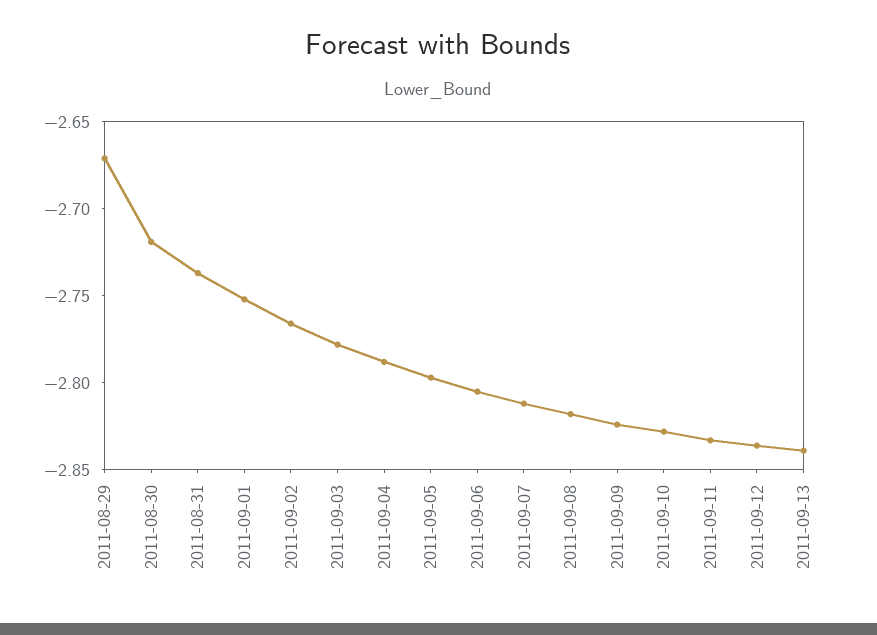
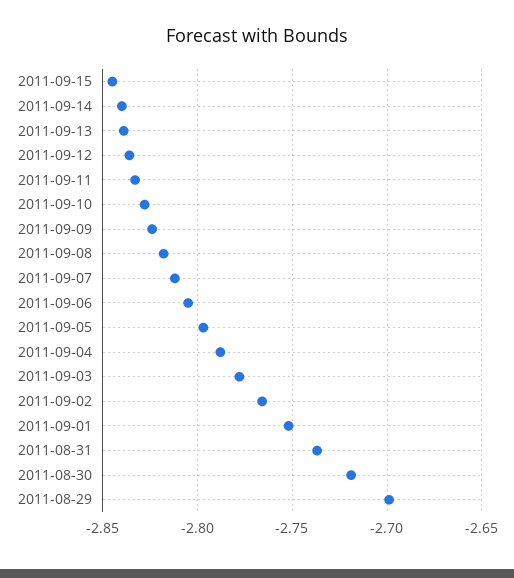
2011-08-29: -2.67 -> -2.7
2011-09-15: none -> -2.845
2011-09-14: none -> -2.84

